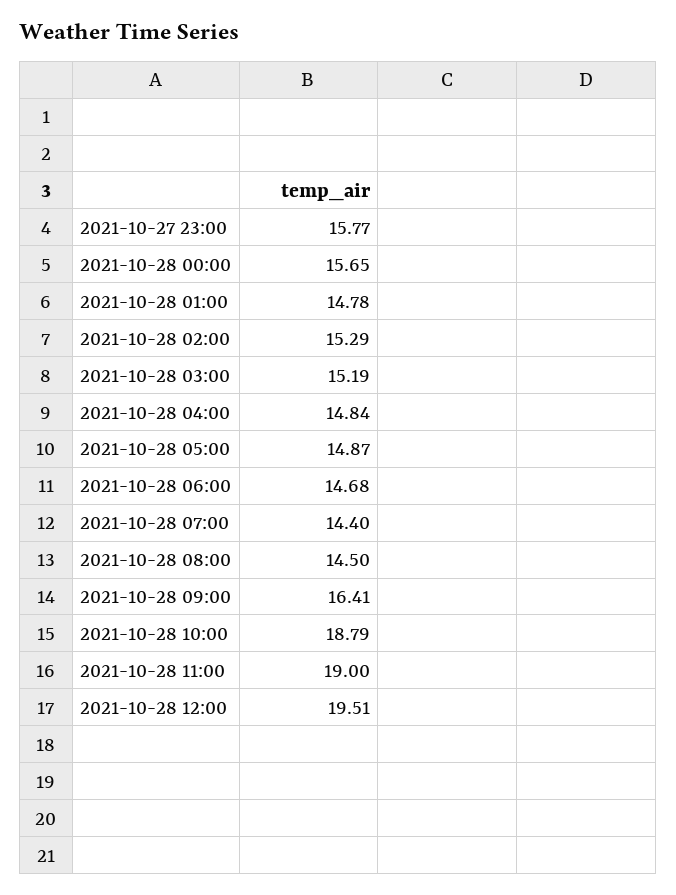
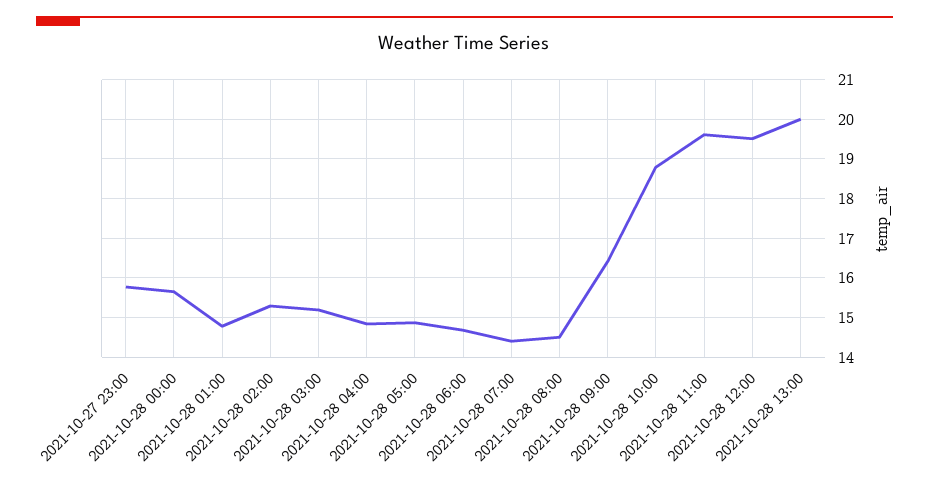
2021-10-28 11:00: 19 -> 19.6
2021-10-28 13:00: none -> 20

